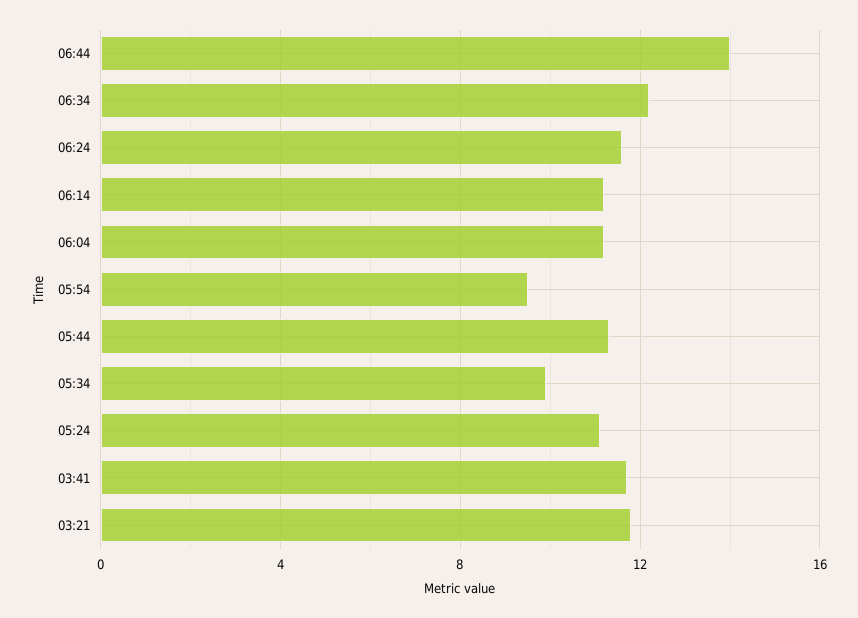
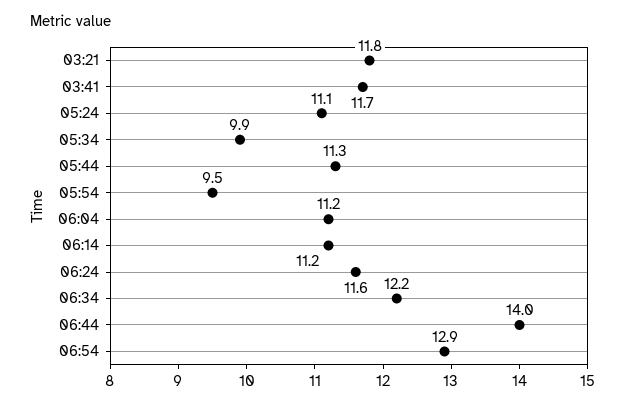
06:54: none -> 12.9

